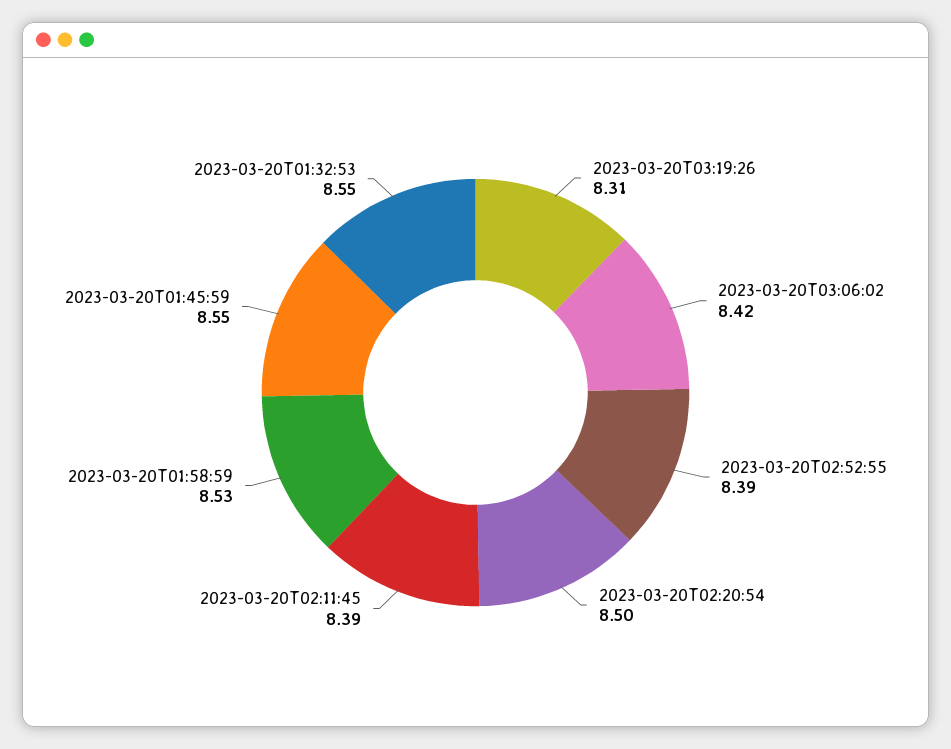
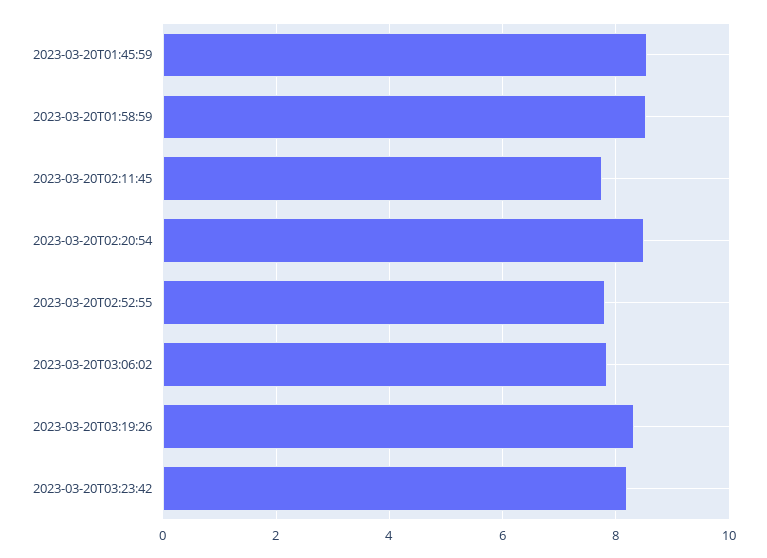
2023-03-20T03:06:02: 8.42 -> 7.8
2023-03-20T02:52:55: 8.39 -> 7.8
2023-03-20T02:11:45: 8.39 -> 7.8
2023-03-20T01:32:53: 8.55 -> none
2023-03-20T03:23:42: none -> 8.2

